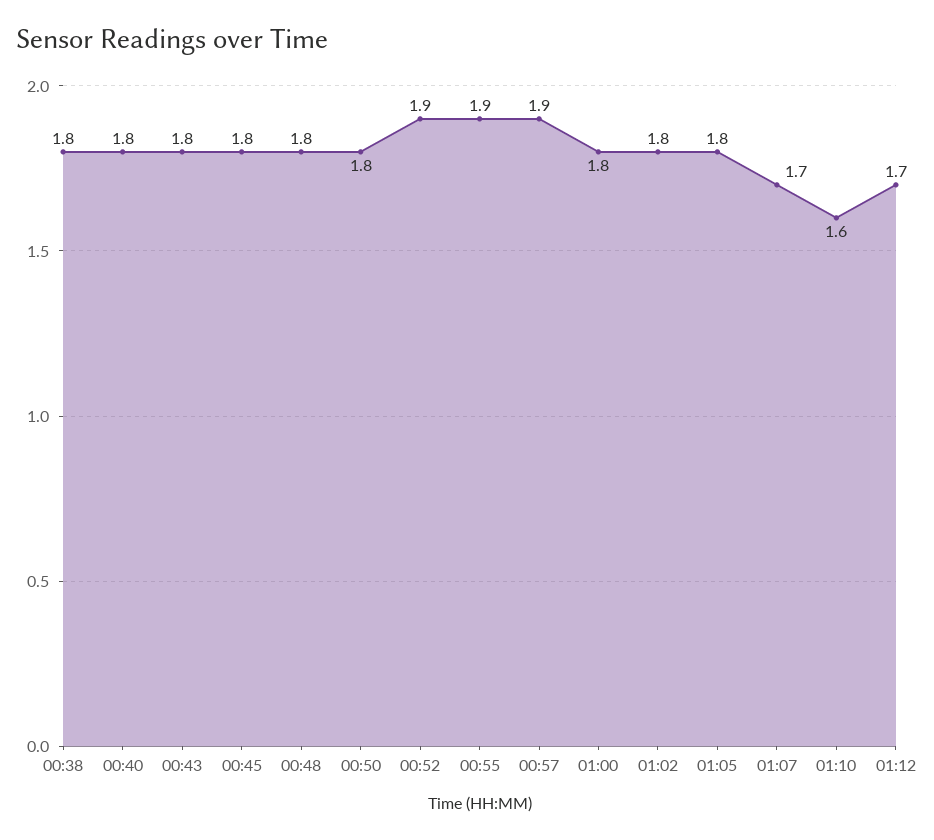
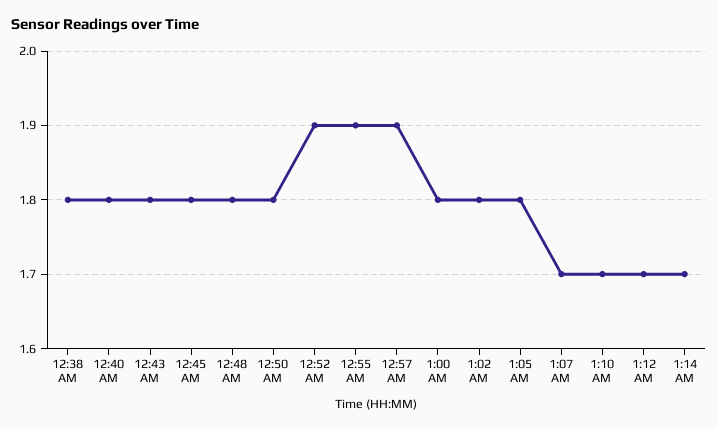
01:10: 1.6 -> 1.7
1:14 AM: none -> 1.7

